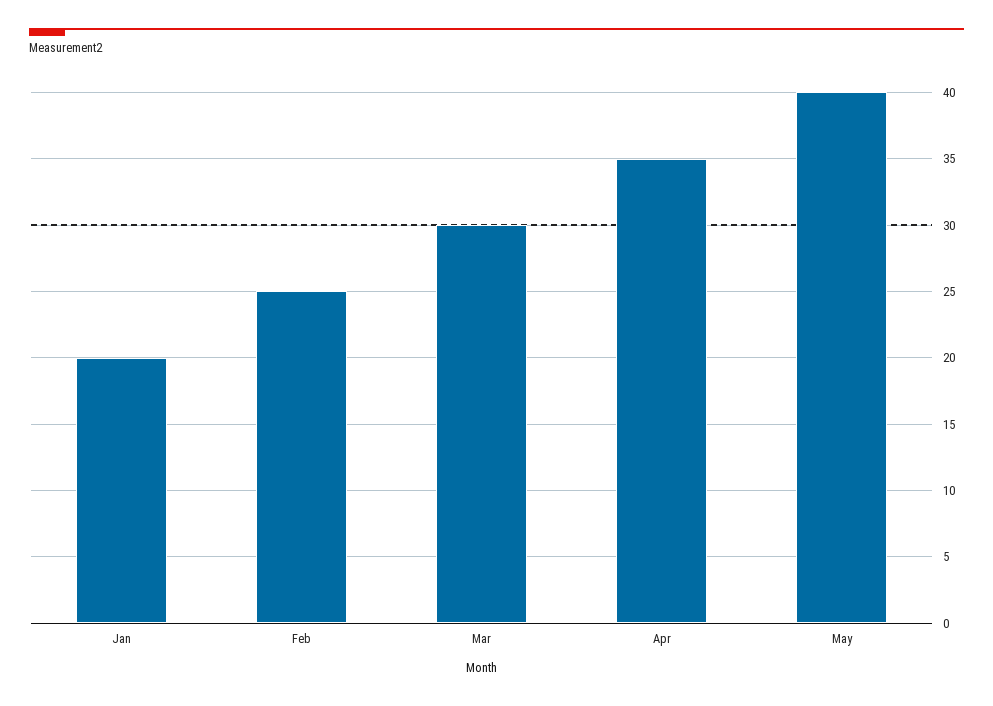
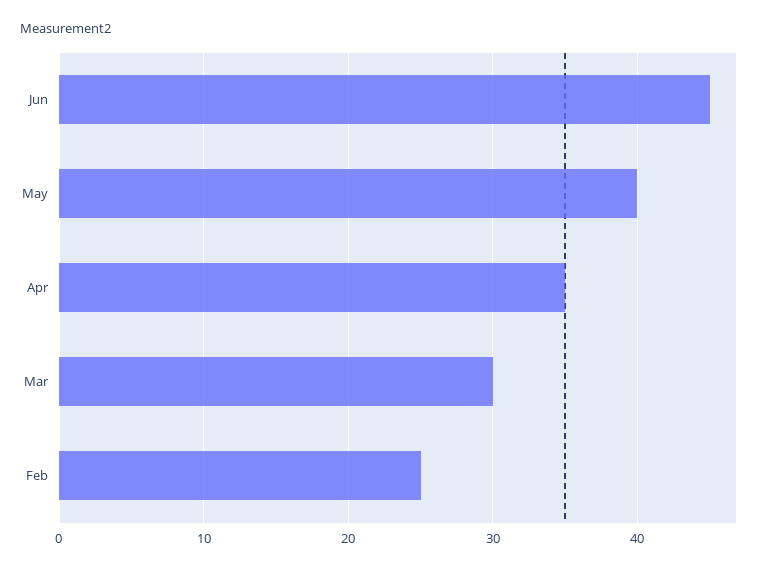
Jan: 20 -> none
Jun: none -> 45

